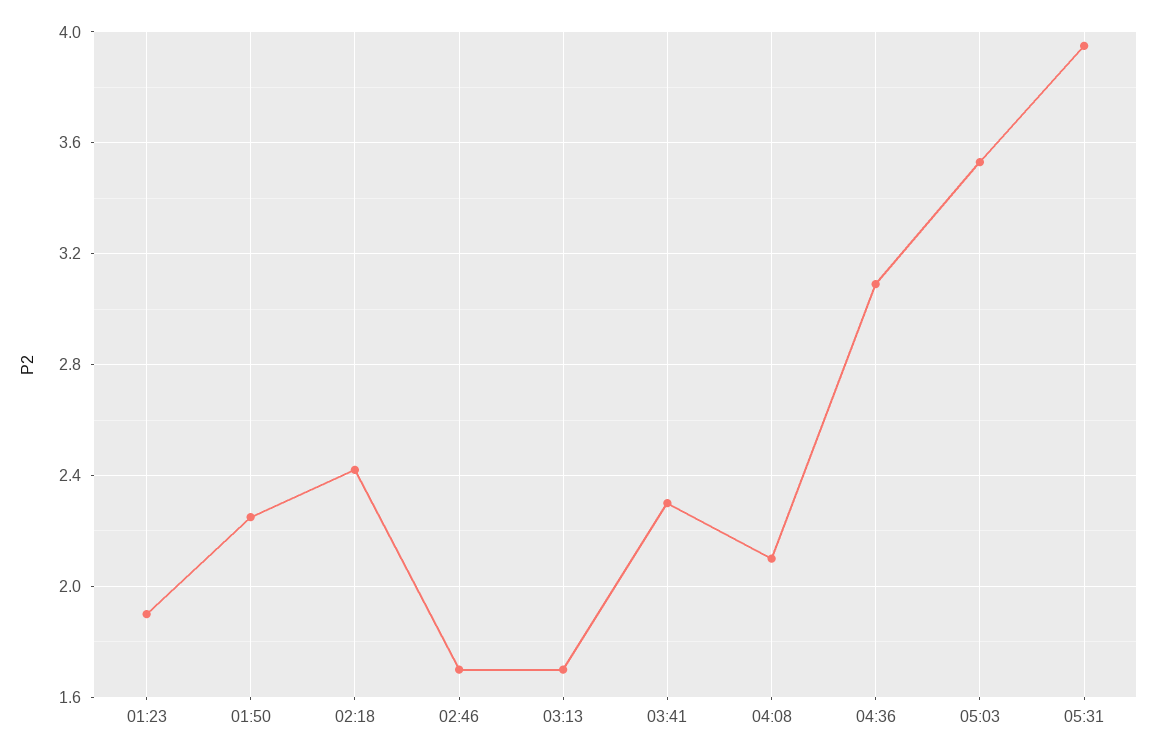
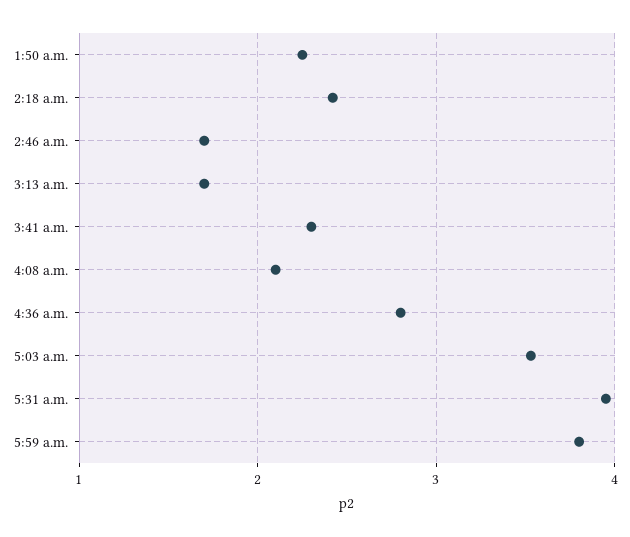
01:23: 1.9 -> none
04:36: 3.1 -> 2.8
5:59 a.m.: none -> 3.8

